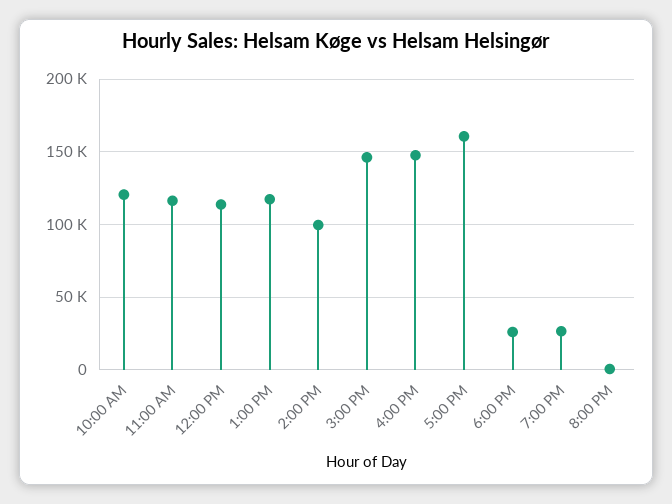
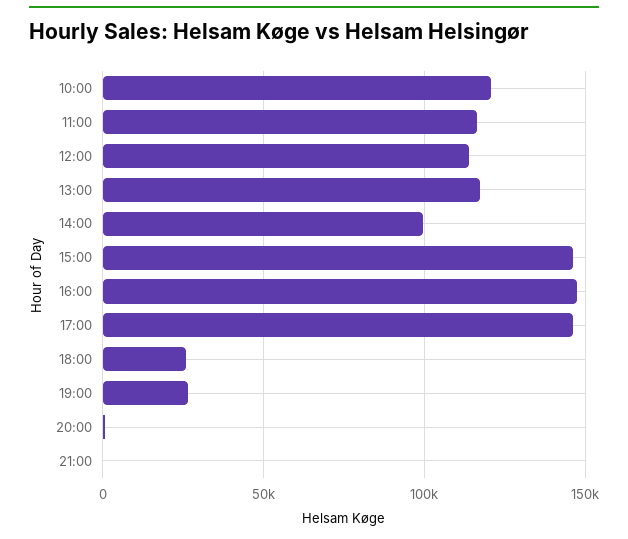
5:00 PM: 160000 -> 145000
21:00: none -> 0

